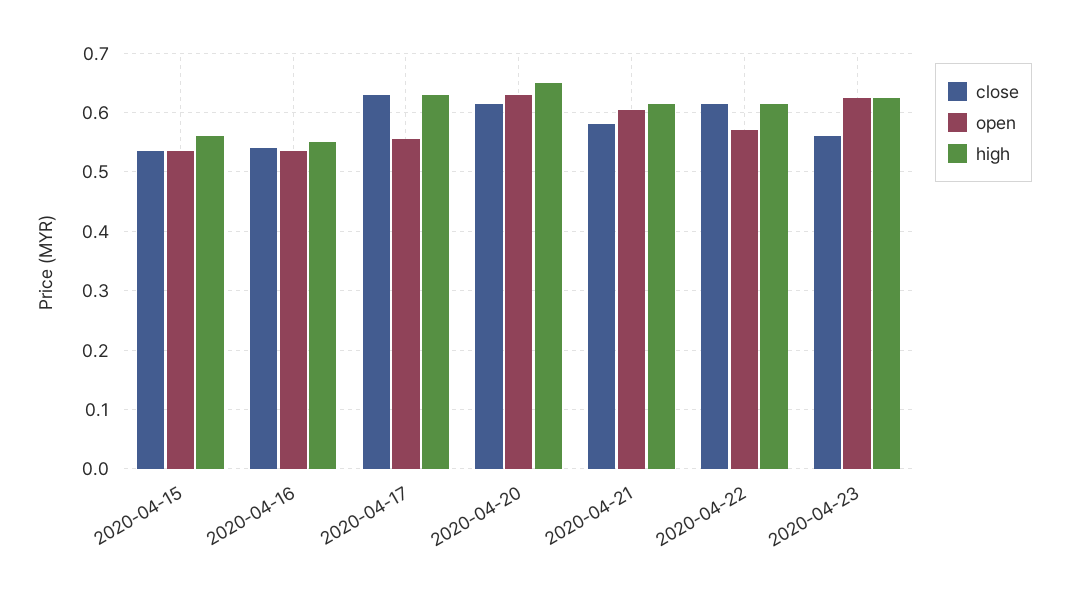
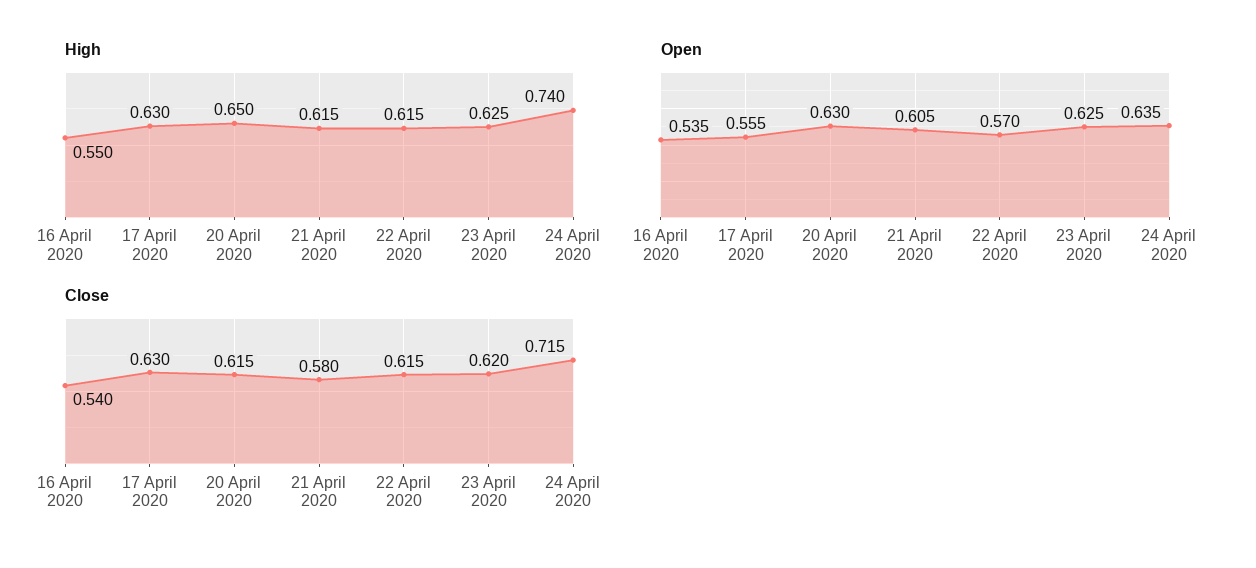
close, 2020-04-15: 0.54 -> none
open, 2020-04-15: 0.54 -> none
high, 2020-04-15: 0.56 -> none
close, 2020-04-23: 0.56 -> 0.62
high, 24 April 2020: none -> 0.74
open, 24 April 2020: none -> 0.635
close, 24 April 2020: none -> 0.715

